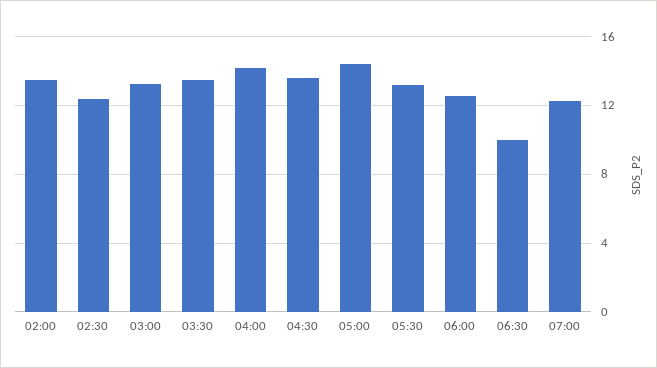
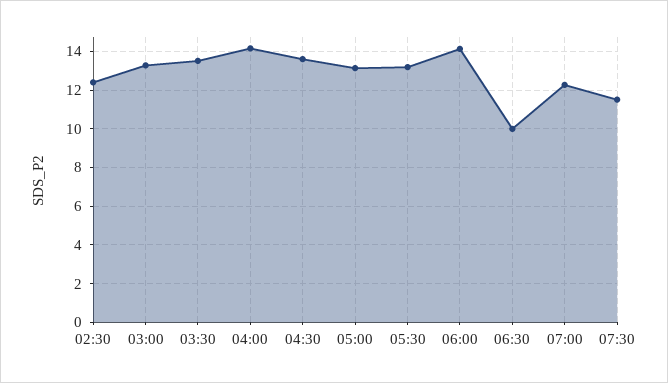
02:00: 13.5 -> none
05:00: 14.5 -> 13
06:00: 12.5 -> 14
07:30: none -> 11.5

